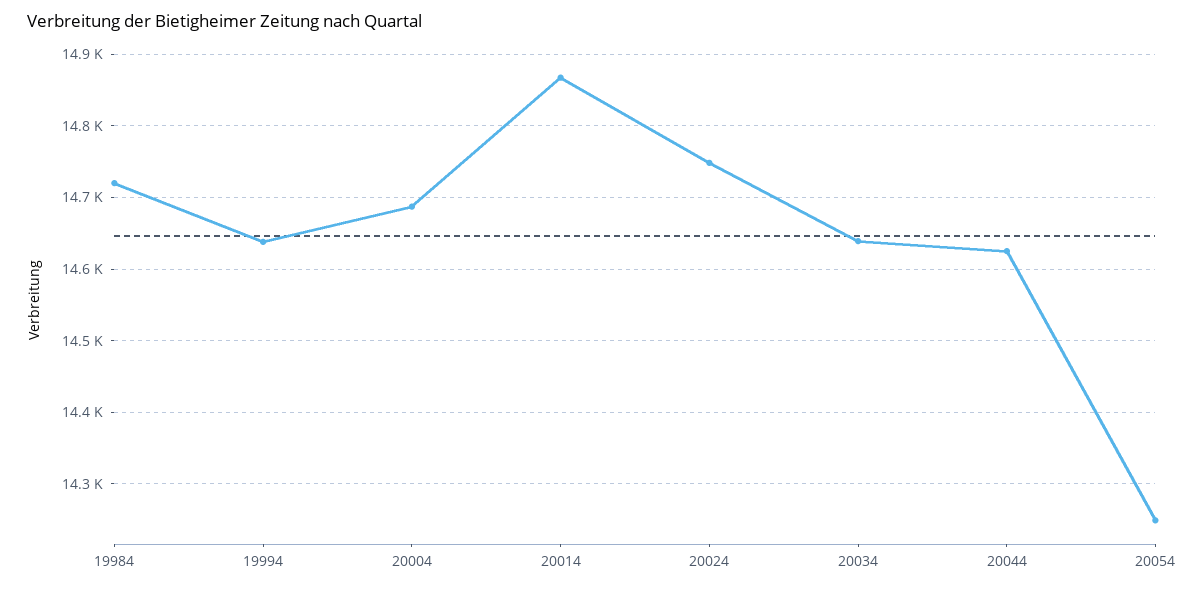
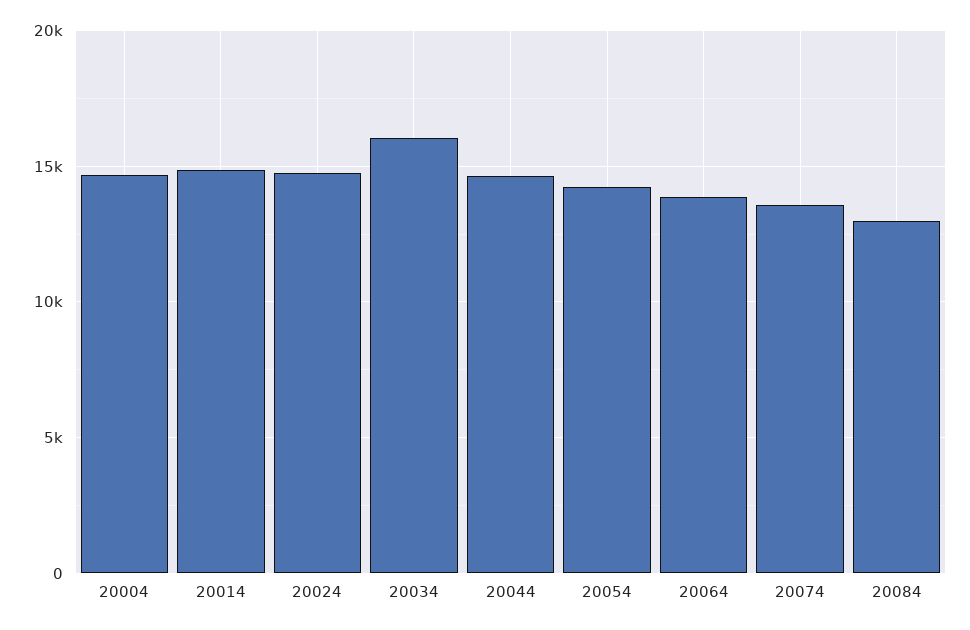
19984: 14720 -> none
19994: 14640 -> none
20034: 14640 -> 16000
20064: none -> 14000
20074: none -> 13500
20084: none -> 13000

